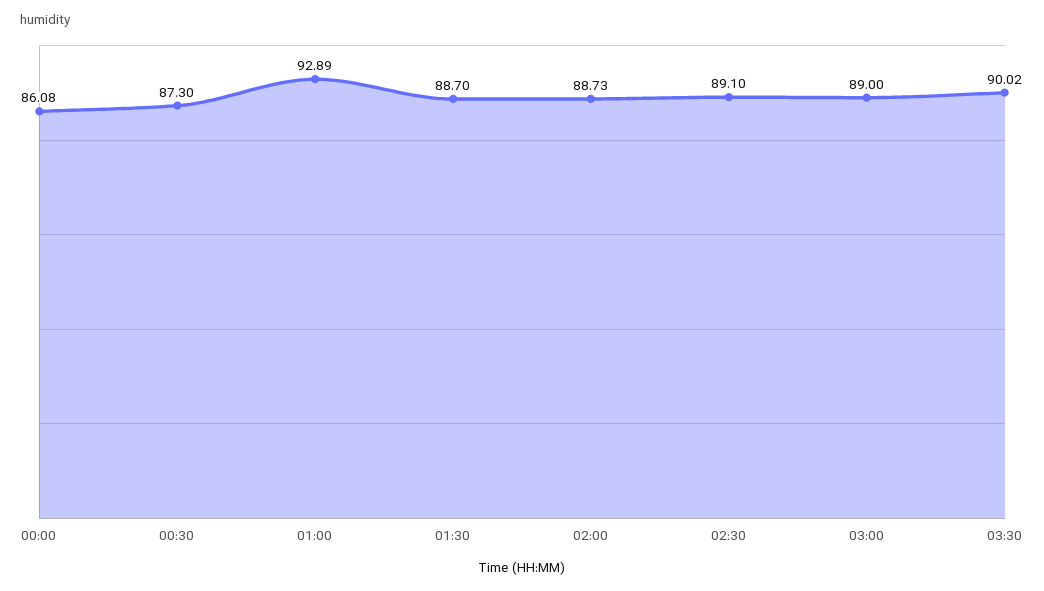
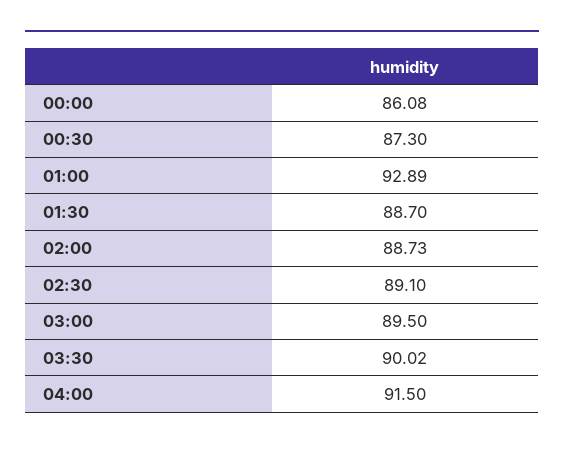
03:00: 89 -> 89.5
04:00: none -> 91.5

